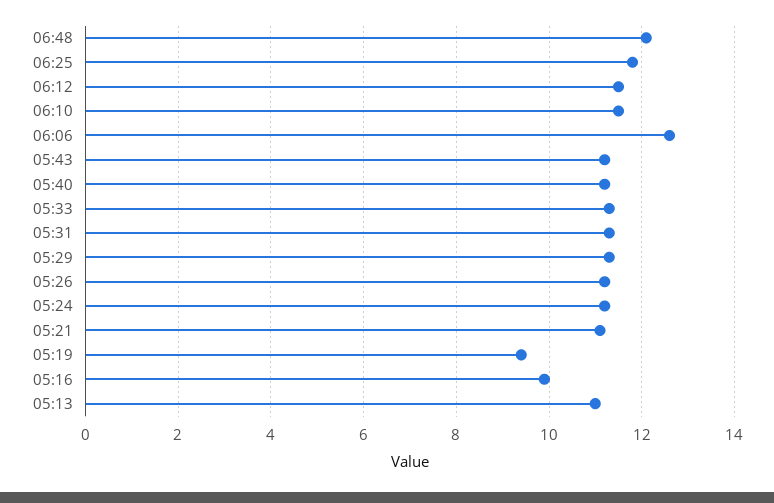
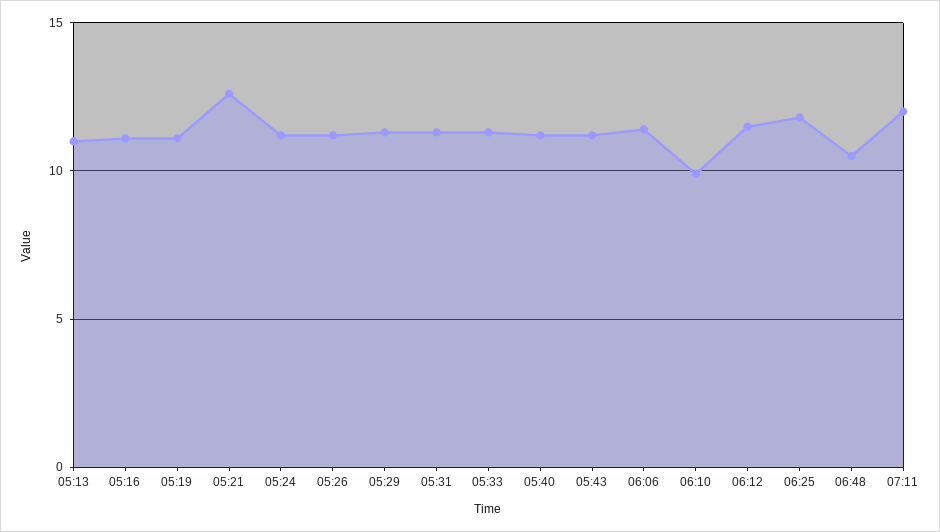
06:48: 12 -> 10.5
06:10: 11.5 -> 10
06:06: 12.5 -> 11.5
05:21: 11 -> 12.5
05:19: 9.5 -> 11
05:16: 10 -> 11
07:11: none -> 12

